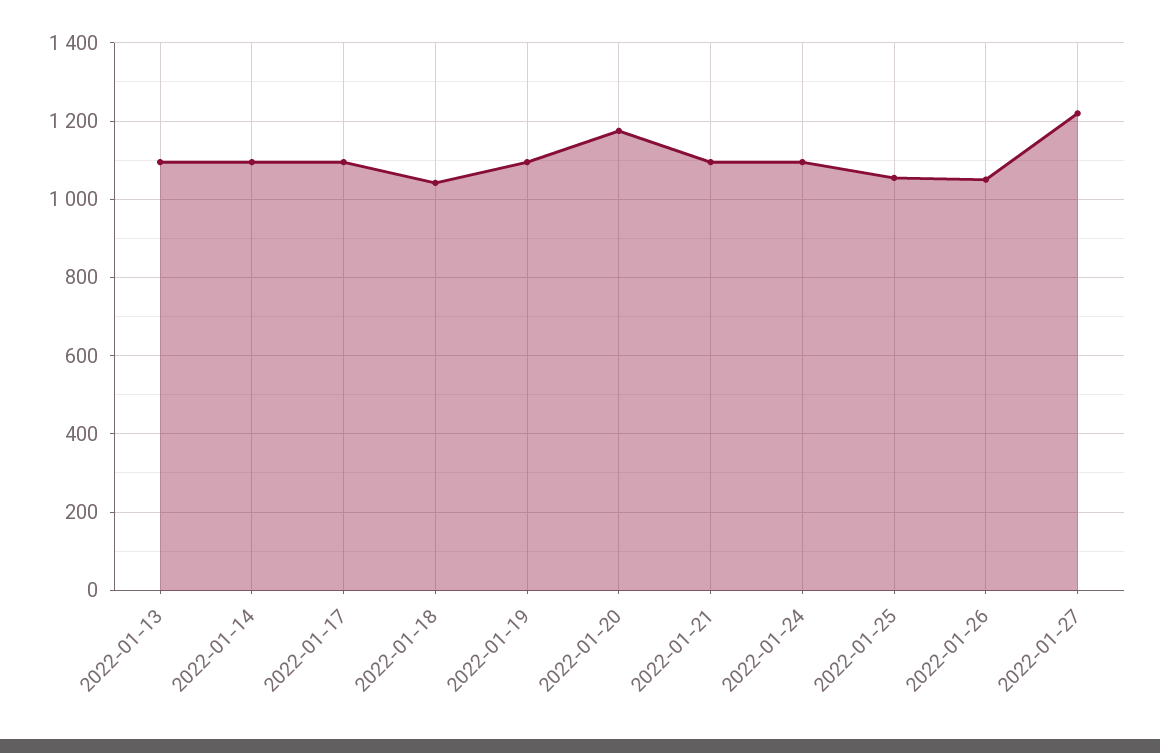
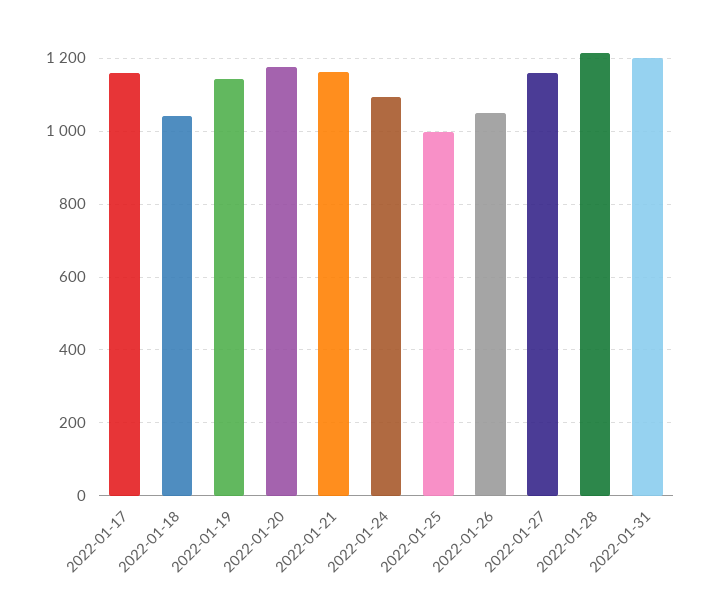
2022-01-13: 1100 -> none
2022-01-14: 1100 -> none
2022-01-17: 1100 -> 1160
2022-01-19: 1100 -> 1140
2022-01-21: 1100 -> 1160
2022-01-25: 1060 -> 1000
2022-01-27: 1220 -> 1160
2022-01-28: none -> 1220
2022-01-31: none -> 1200

